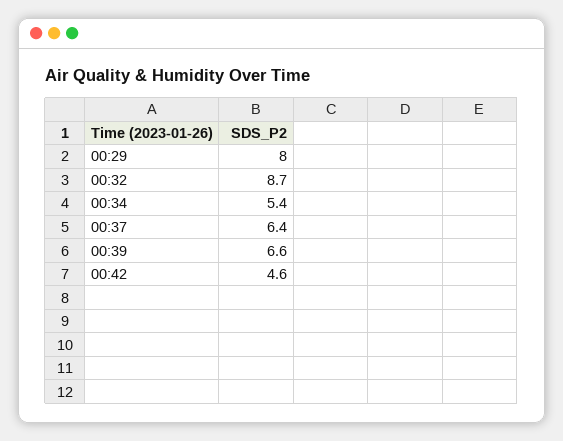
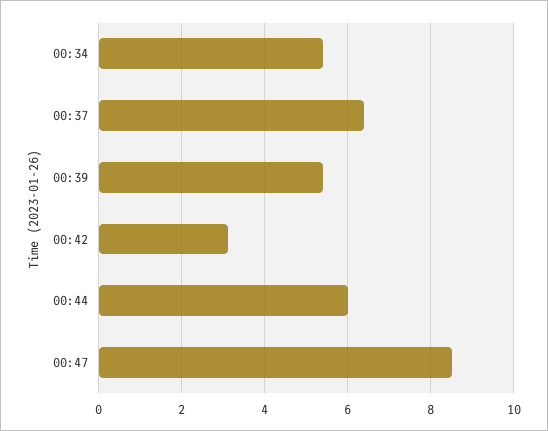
00:29: 8 -> none
00:32: 8.7 -> none
00:39: 6.6 -> 5.5
00:42: 4.6 -> 3
00:44: none -> 6
00:47: none -> 8.5

